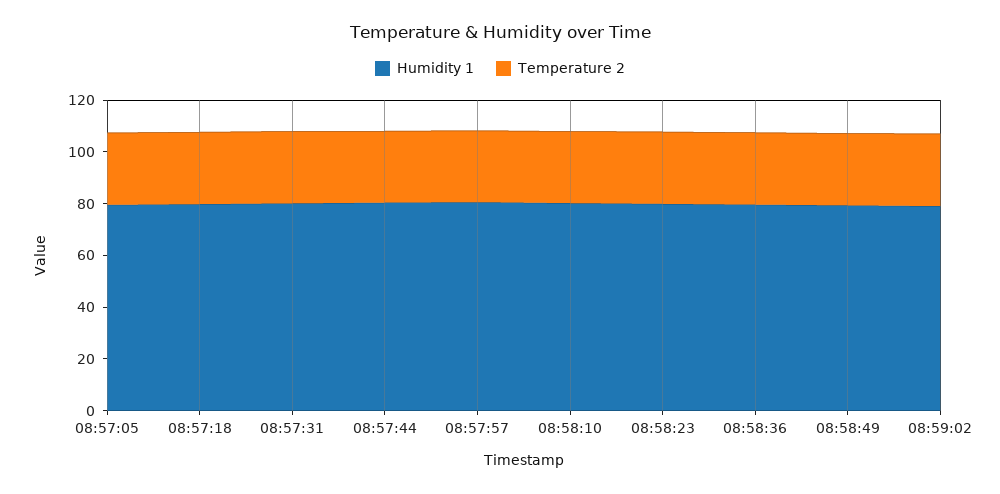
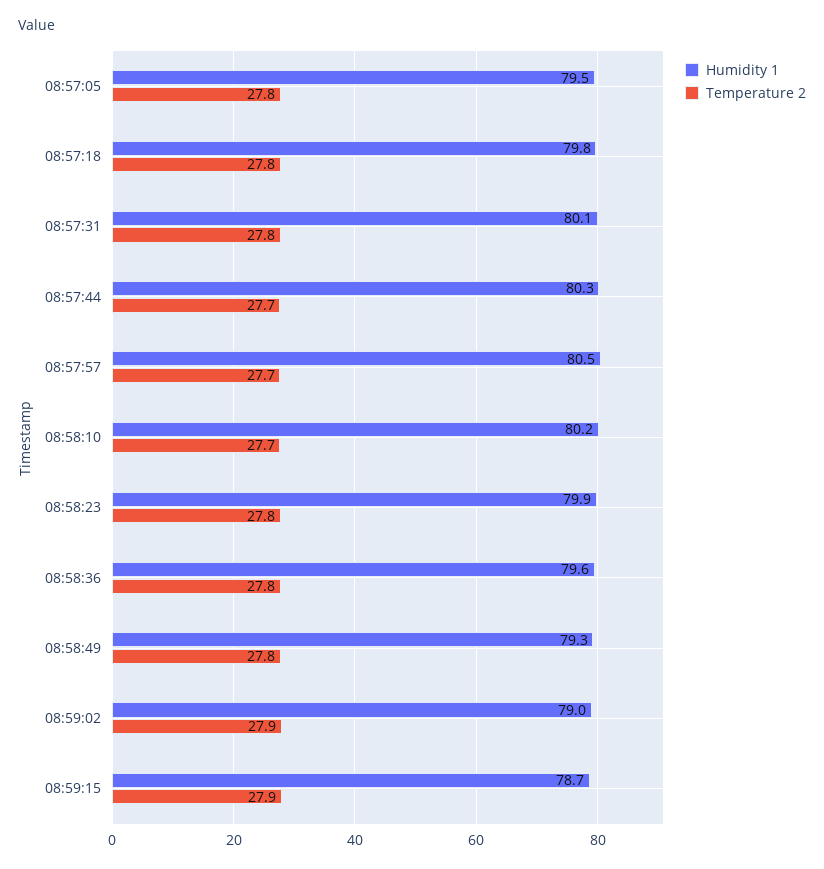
Humidity 1, 08:59:15: none -> 78.7
Temperature 2, 08:59:15: none -> 27.9

